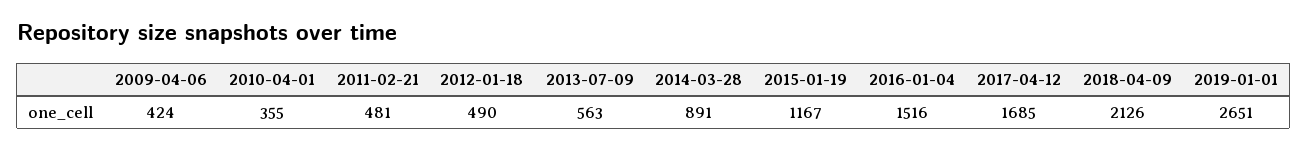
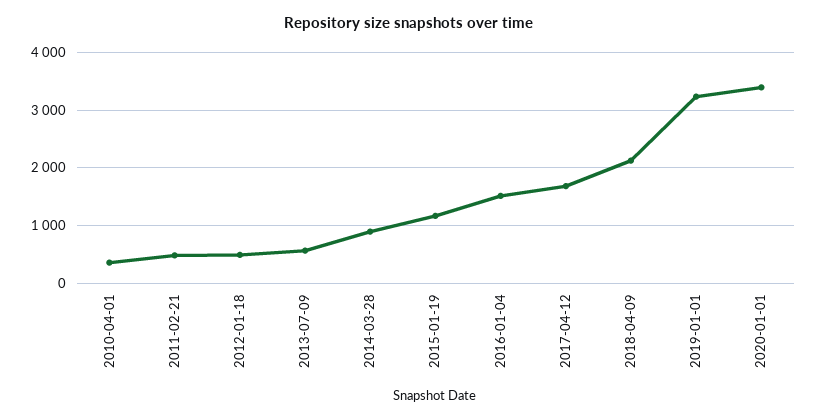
2009-04-06: 424 -> none
2019-01-01: 2651 -> 3200
2020-01-01: none -> 3400

